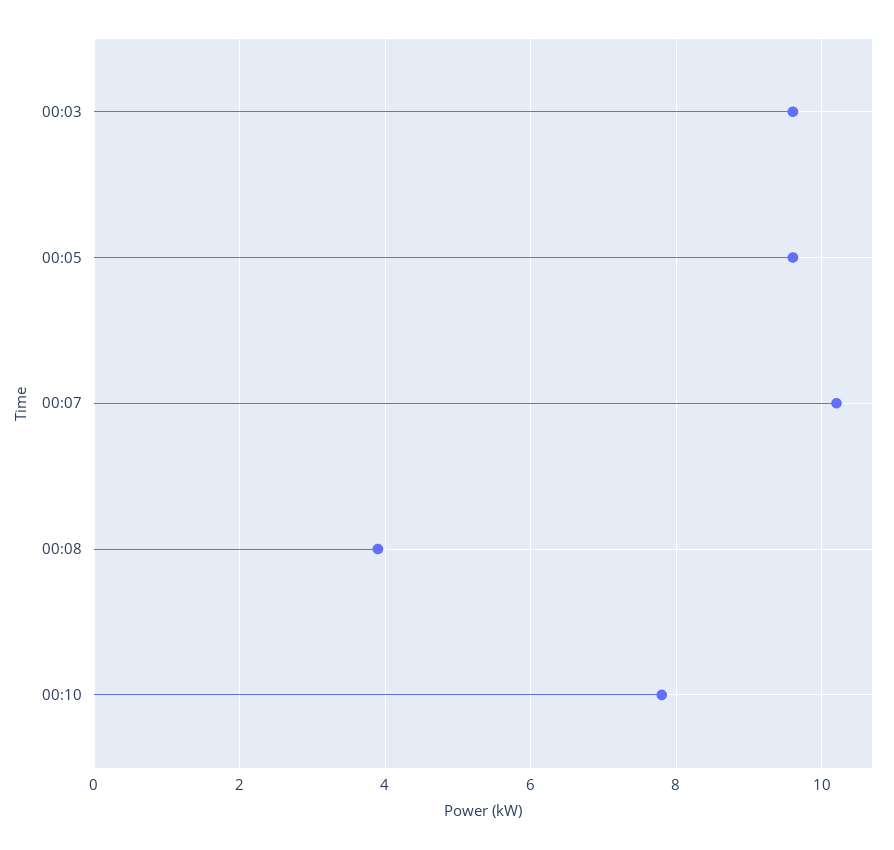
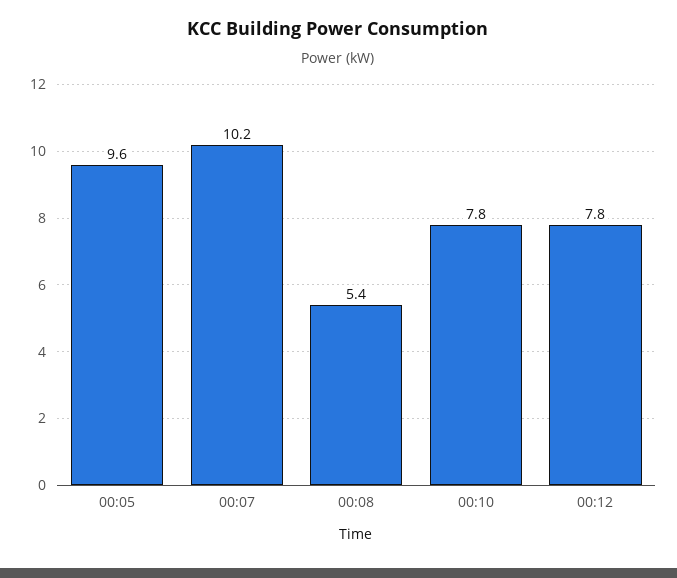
00:03: 9.5 -> none
00:08: 4 -> 5.4
00:12: none -> 7.8

